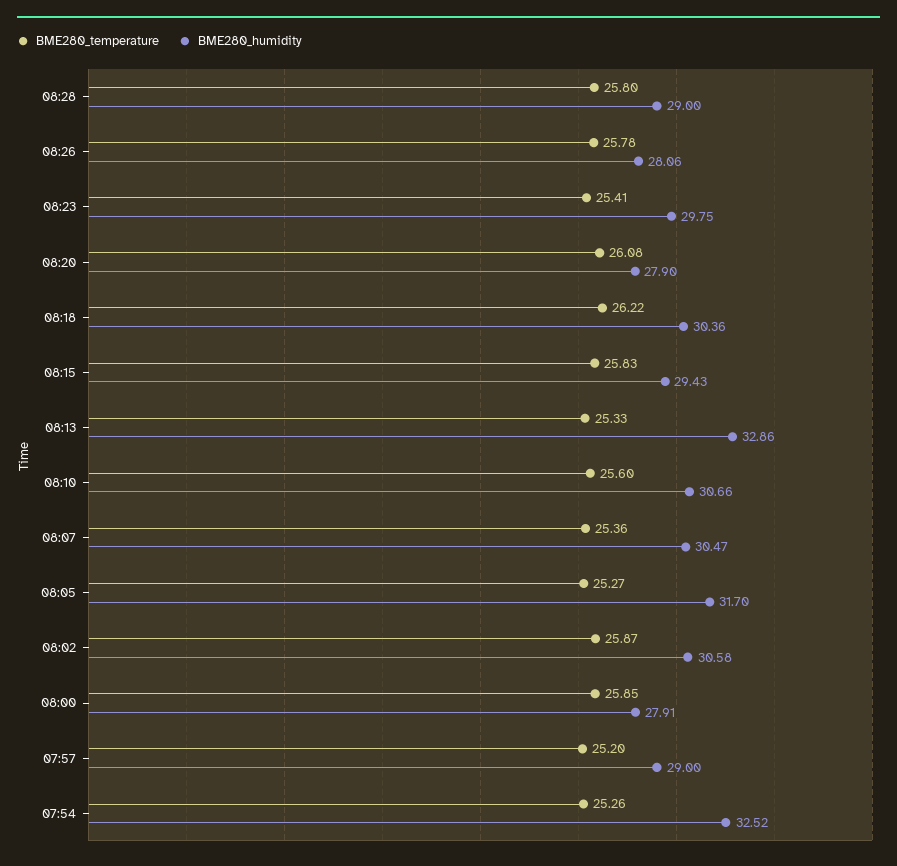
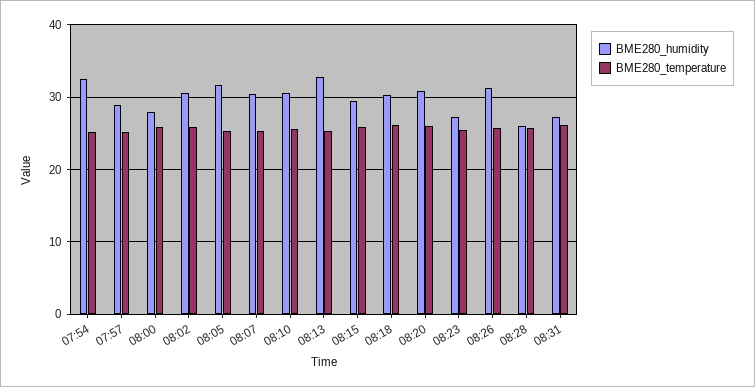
BME280_humidity, 08:28: 29 -> 26
BME280_humidity, 08:26: 28.06 -> 31
BME280_humidity, 08:23: 29.75 -> 27
BME280_humidity, 08:20: 27.9 -> 31
BME280_humidity, 08:31: none -> 27
BME280_temperature, 08:31: none -> 26

